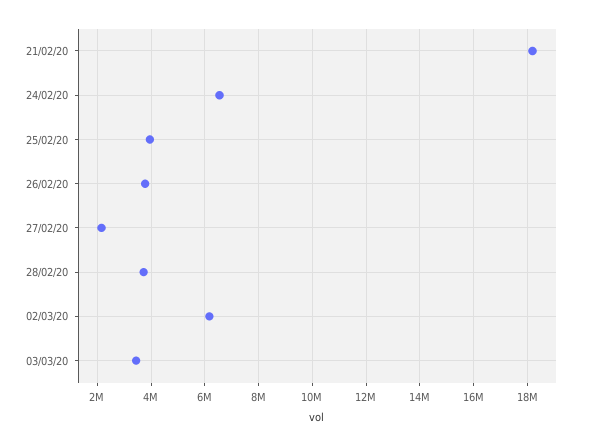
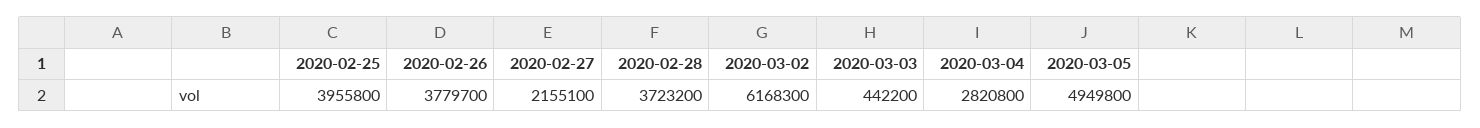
21/02/20: 18250000 -> none
24/02/20: 6500000 -> none
03/03/20: 3500000 -> 442200
2020-03-04: none -> 2820800
2020-03-05: none -> 4949800

